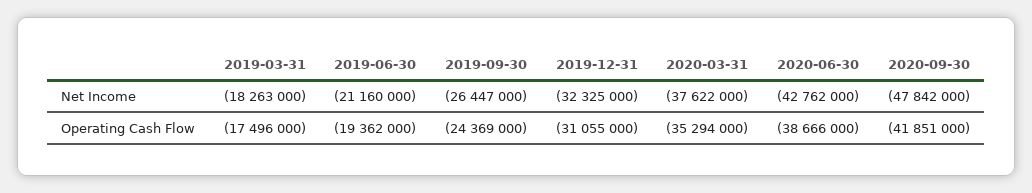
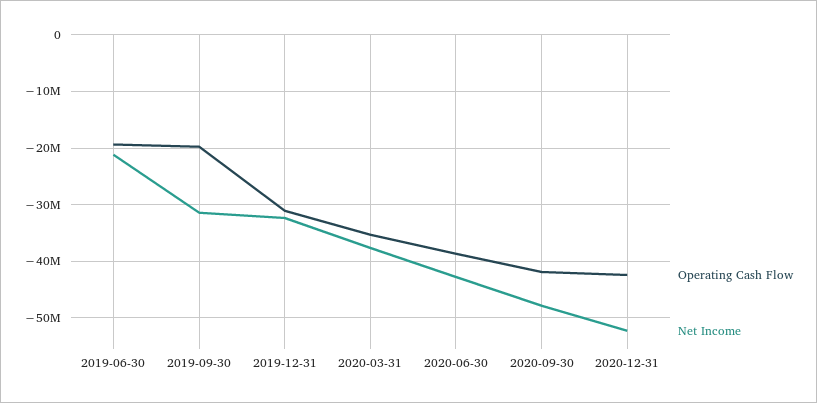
Net Income, 2019-03-31: -18263000 -> none
Net Income, 2019-09-30: -26447000 -> -32000000
Operating Cash Flow, 2019-03-31: -17496000 -> none
Operating Cash Flow, 2019-09-30: -24369000 -> -20000000
Operating Cash Flow, 2020-12-31: none -> -42000000
Net Income, 2020-12-31: none -> -52000000

